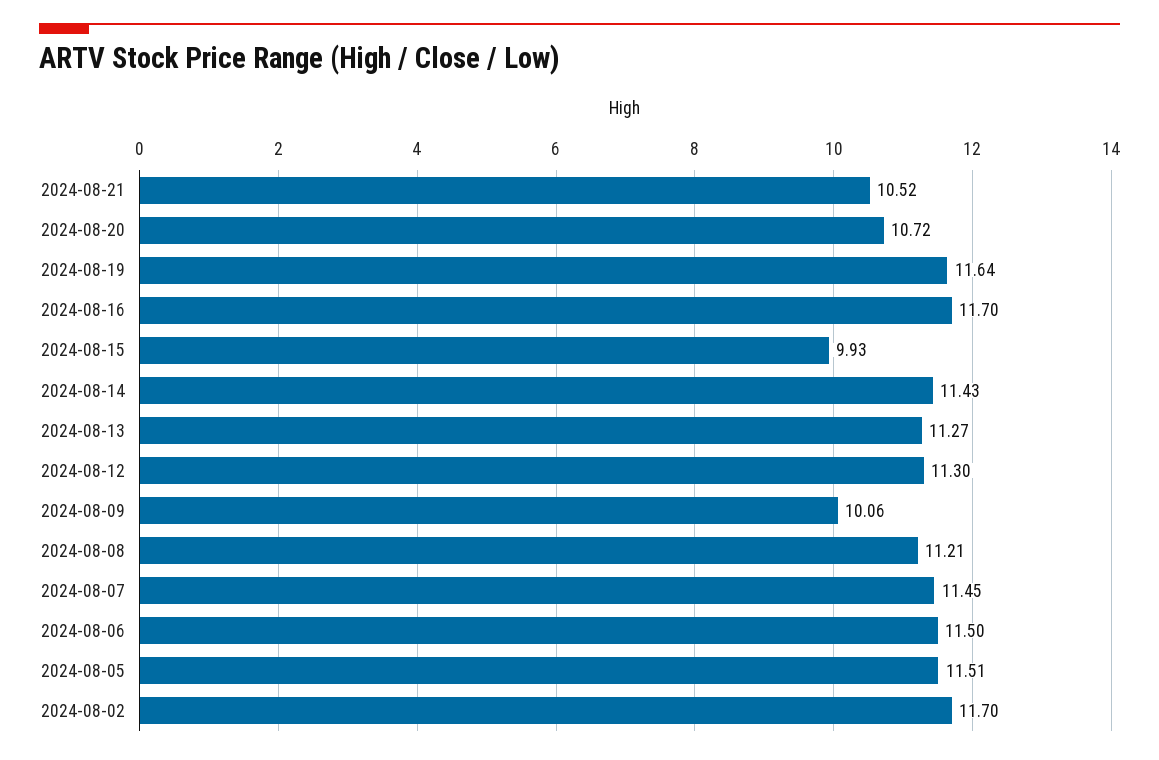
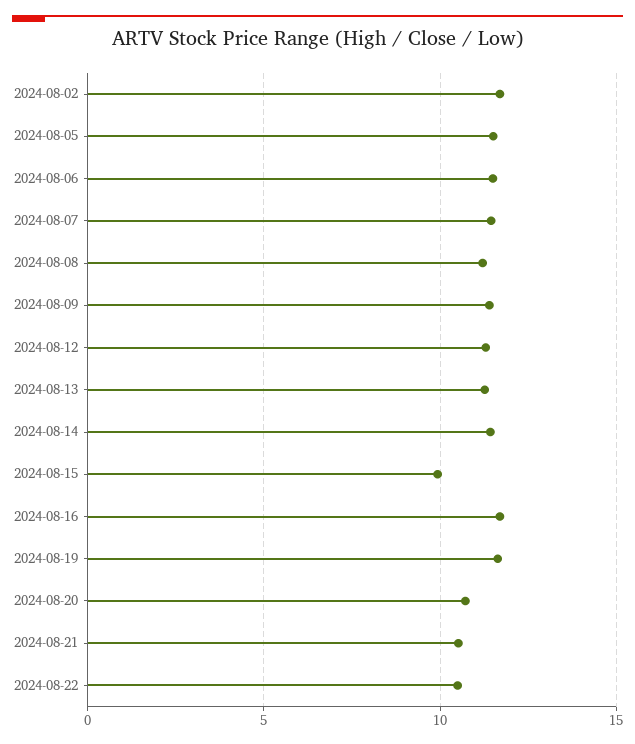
2024-08-09: 10.06 -> 11.5
2024-08-22: none -> 10.5

